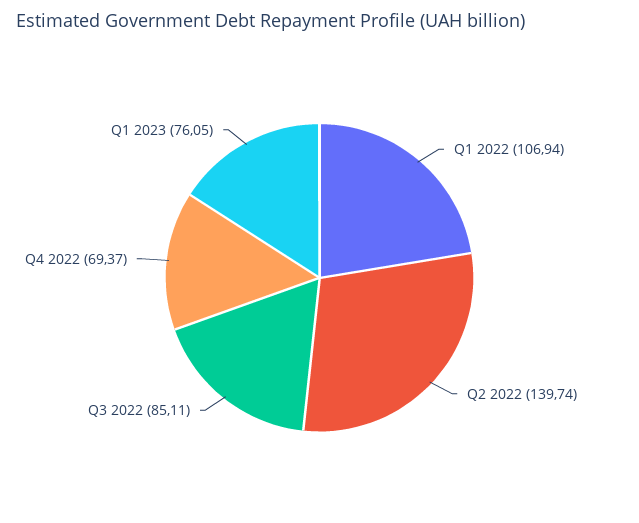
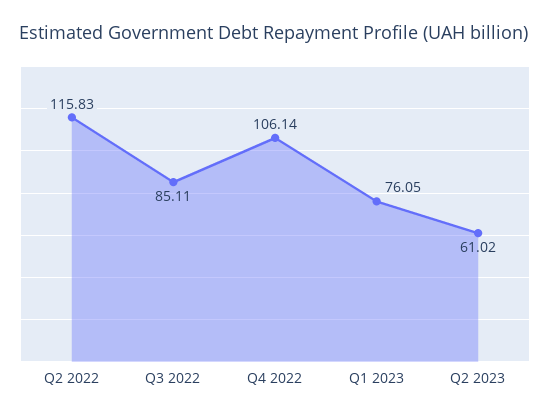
Q1 2022: 106.94 -> none
Q2 2022: 139.74 -> 115.83
Q4 2022: 69.37 -> 106.14
Q2 2023: none -> 61.02

